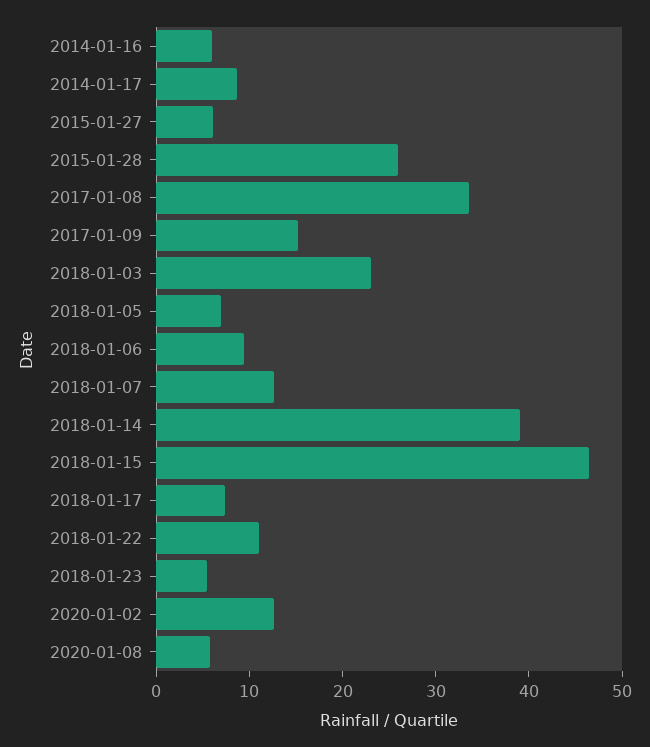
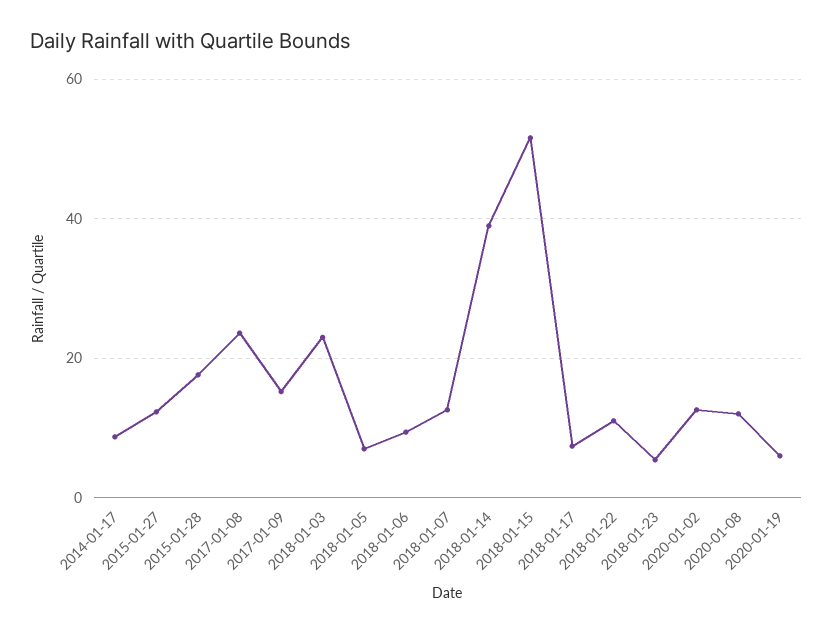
2014-01-16: 6 -> none
2015-01-27: 6 -> 12
2015-01-28: 26 -> 18
2017-01-08: 34 -> 24
2018-01-15: 46 -> 52
2020-01-08: 6 -> 12
2020-01-19: none -> 6

